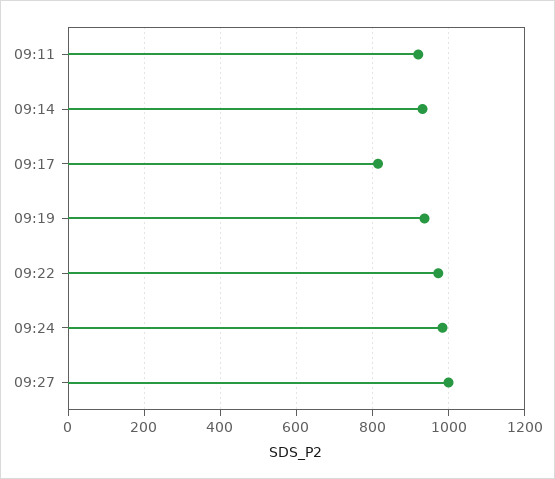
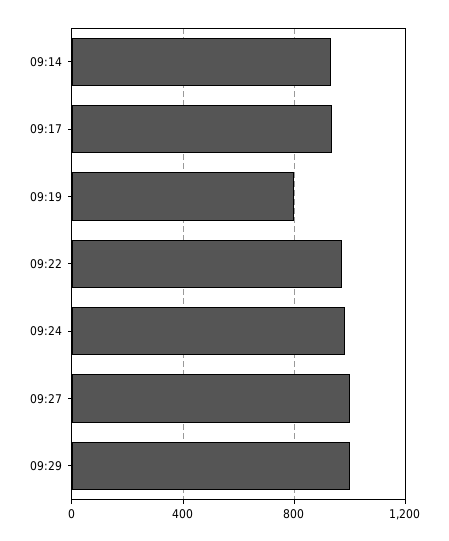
09:11: 920 -> none
09:17: 820 -> 950
09:19: 940 -> 800
09:29: none -> 1000

